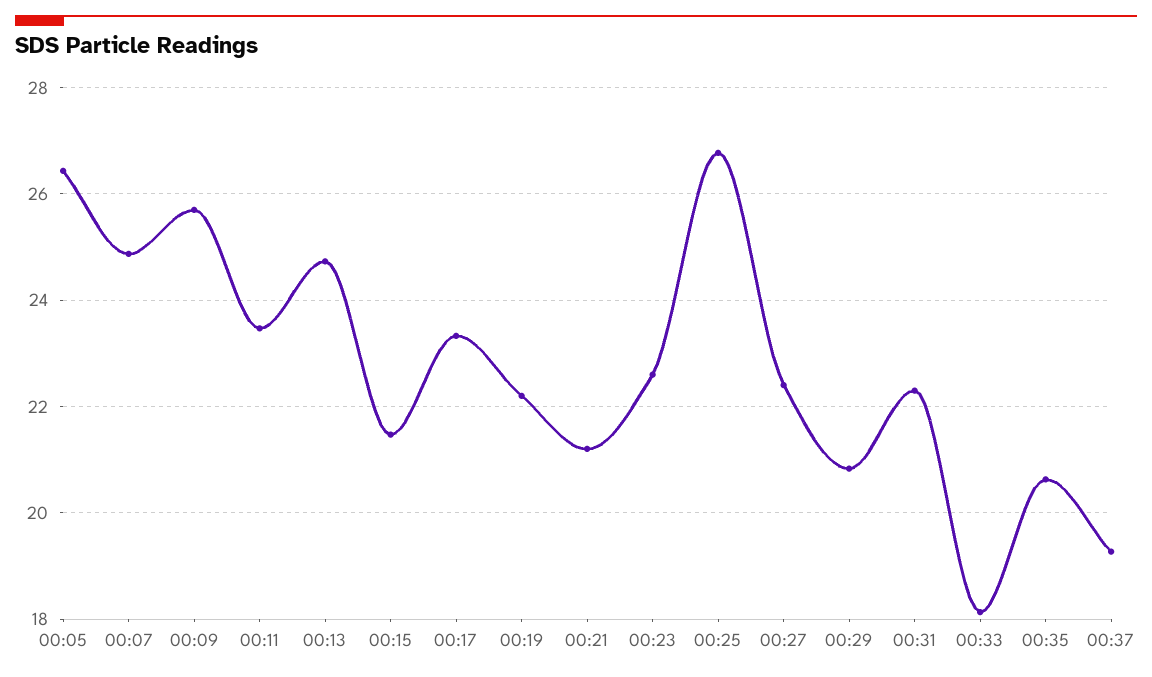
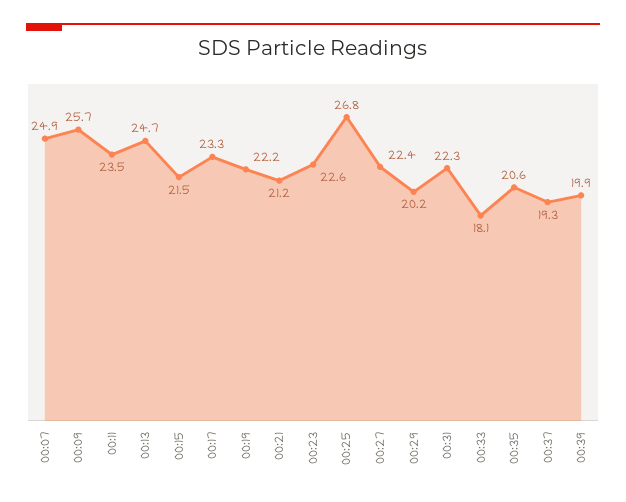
00:05: 26.4 -> none
00:29: 20.8 -> 20.2
00:39: none -> 19.9

